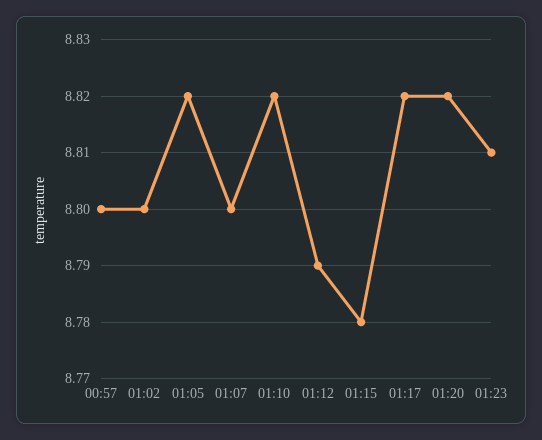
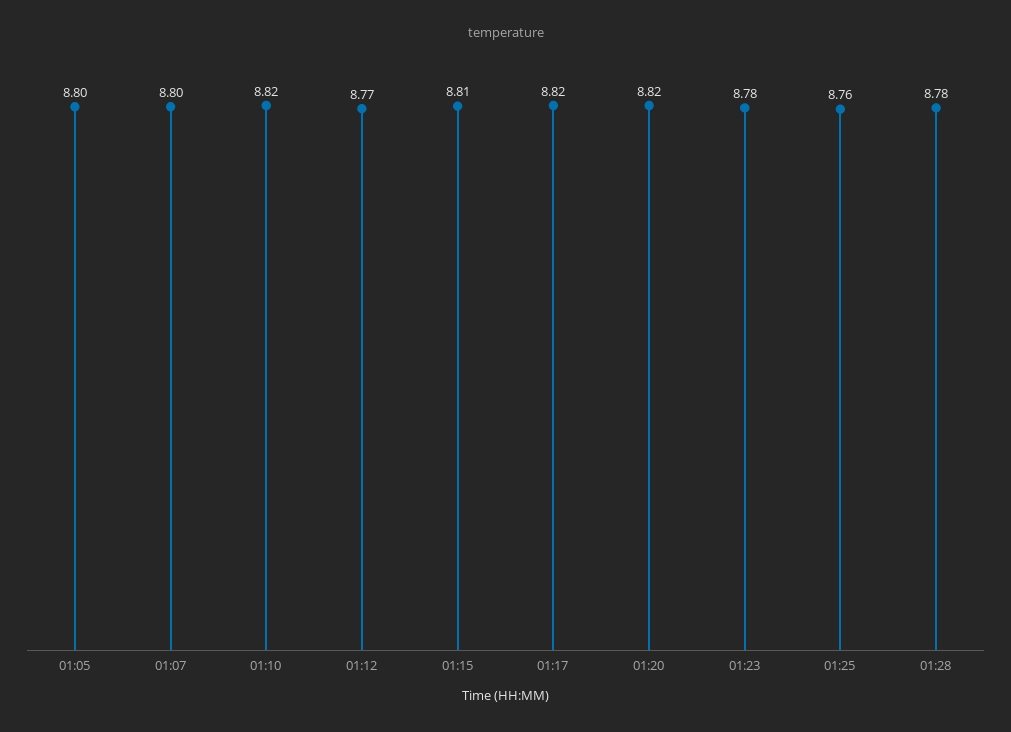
00:57: 8.8 -> none
01:02: 8.8 -> none
01:05: 8.82 -> 8.8
01:12: 8.79 -> 8.77
01:15: 8.78 -> 8.81
01:23: 8.81 -> 8.78
01:25: none -> 8.76
01:28: none -> 8.78

